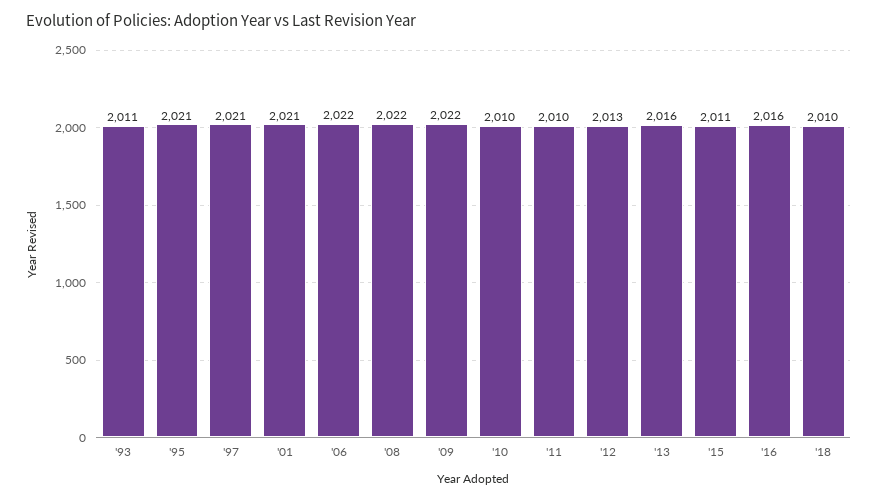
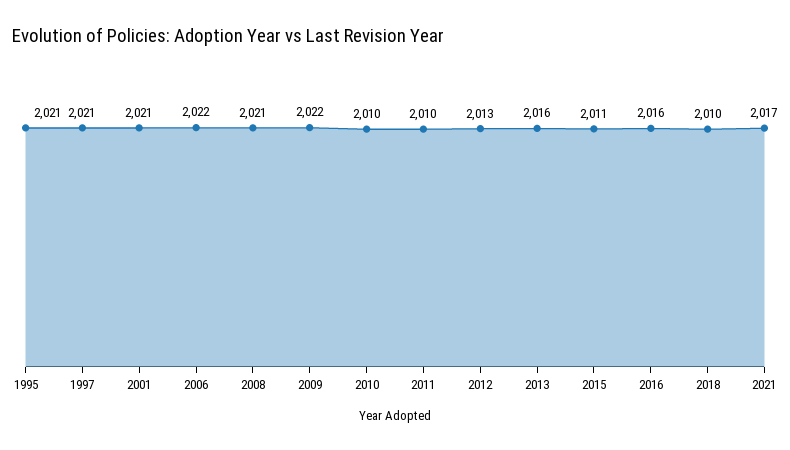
'93: 2011 -> none
'08: 2022 -> 2021
2021: none -> 2017

